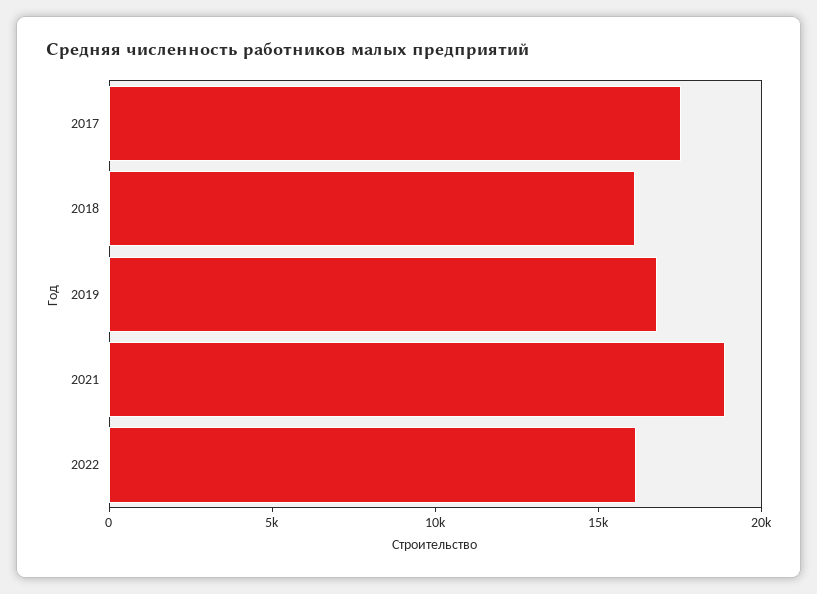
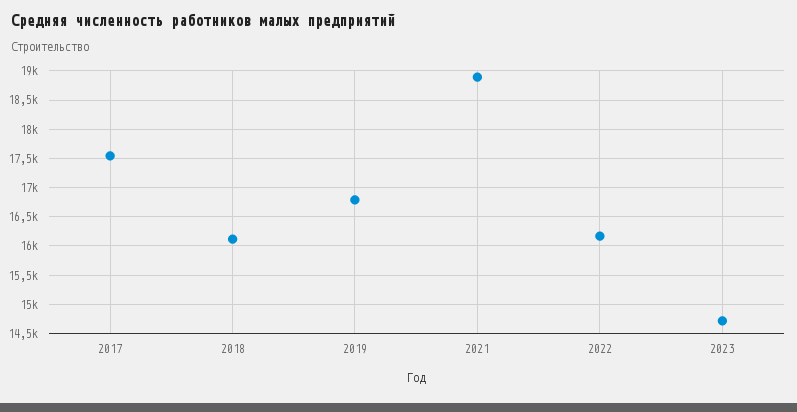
2023: none -> 14750

